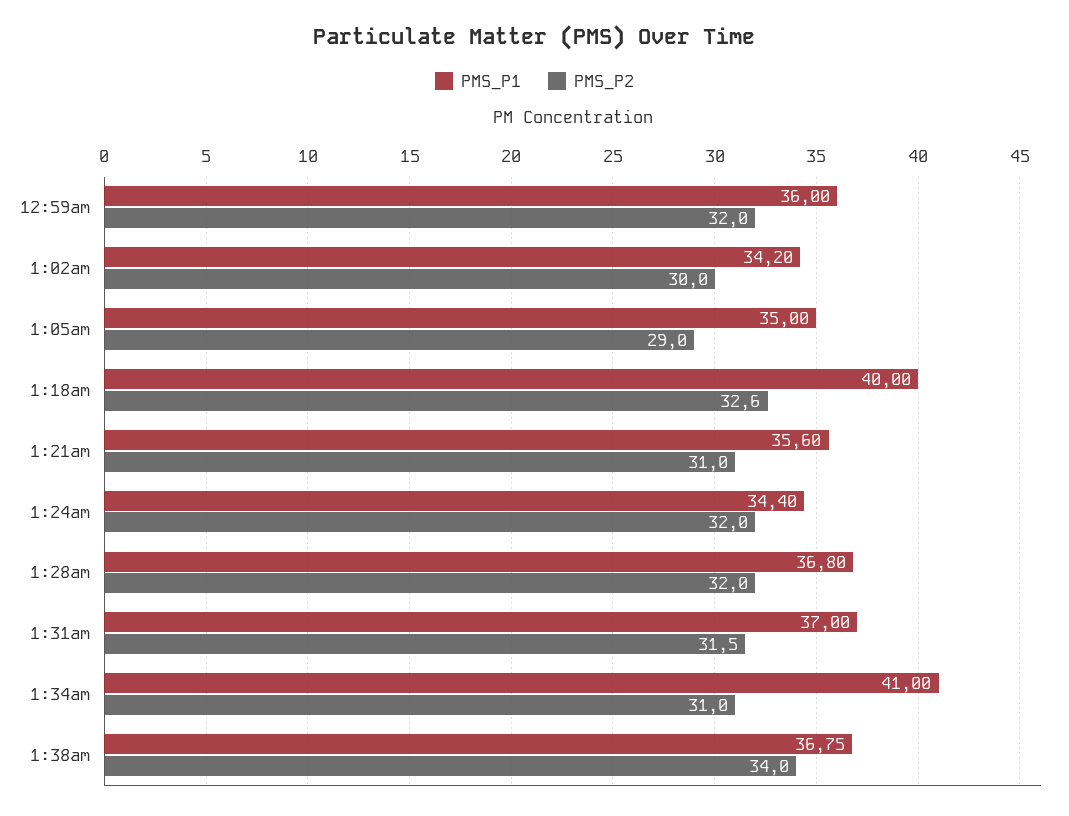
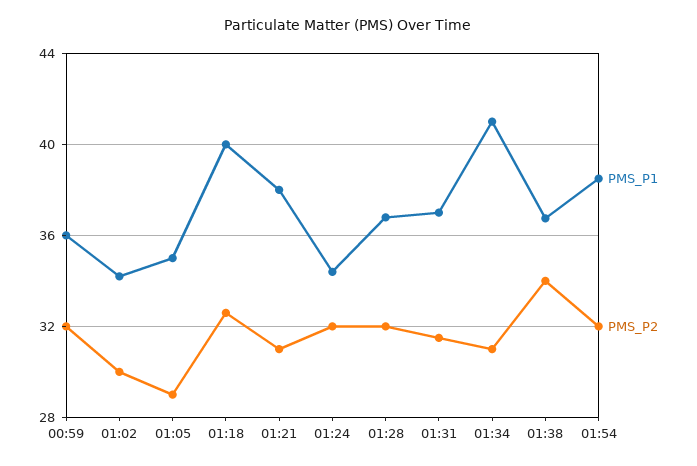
PMS_P1, 1:21am: 35.6 -> 38
PMS_P1, 01:54: none -> 38.5
PMS_P2, 01:54: none -> 32

